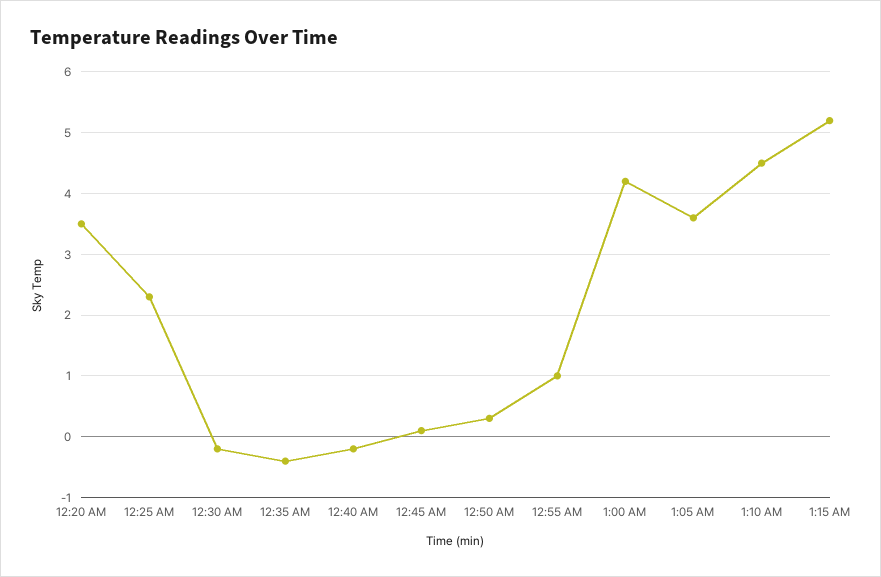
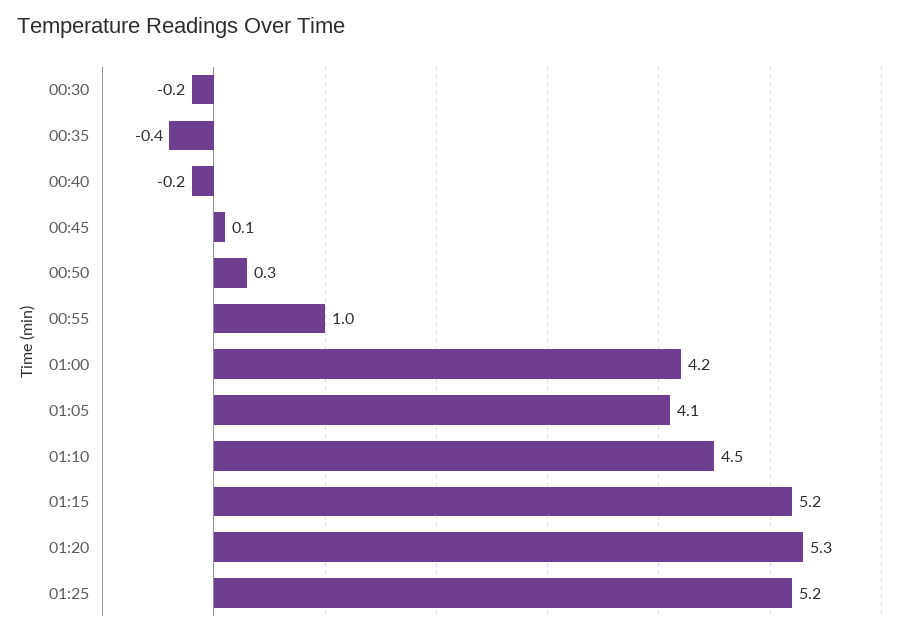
12:20 AM: 3.5 -> none
12:25 AM: 2.3 -> none
1:05 AM: 3.6 -> 4.1
01:20: none -> 5.3
01:25: none -> 5.2

